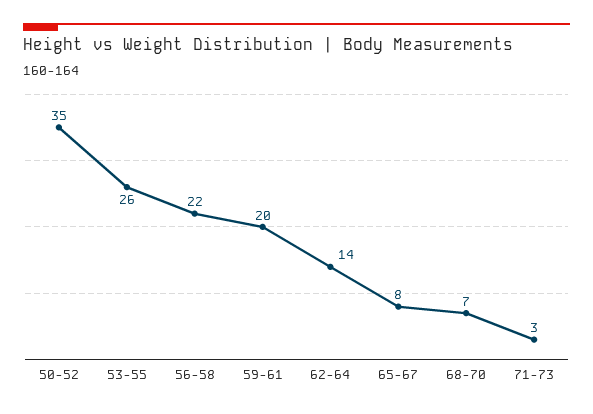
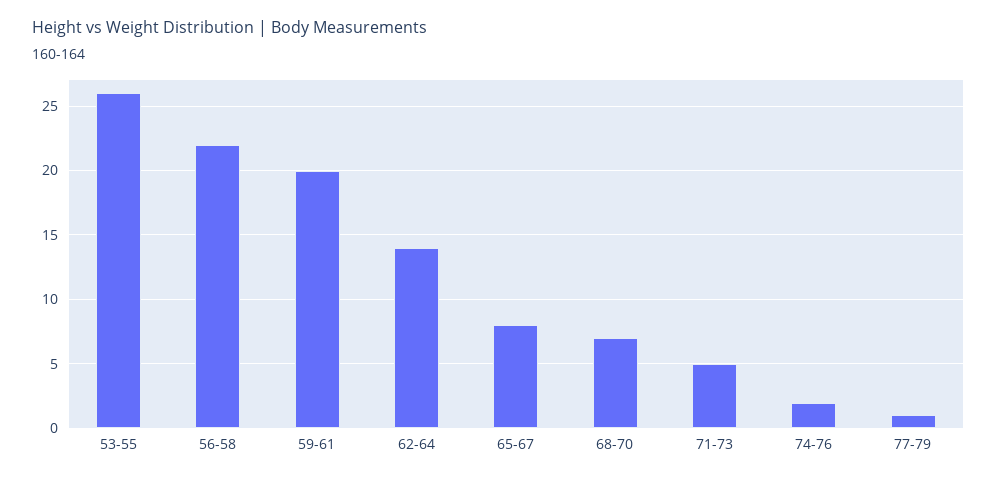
50-52: 35 -> none
71-73: 3 -> 5
74-76: none -> 2
77-79: none -> 1

